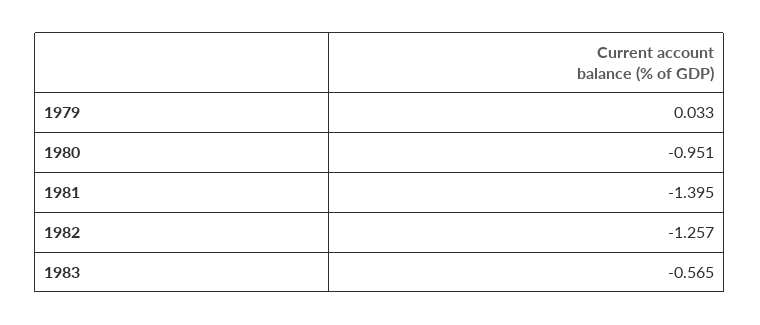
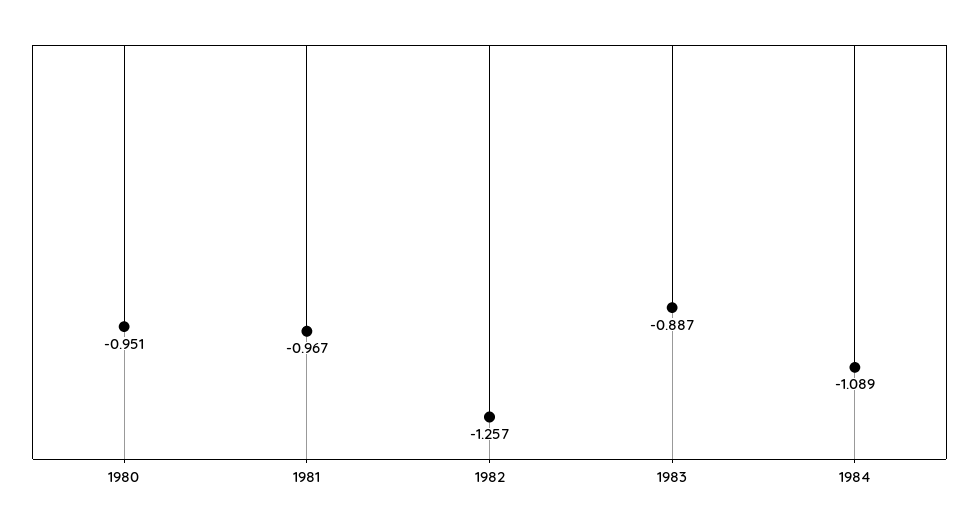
1979: 0.033 -> none
1981: -1.395 -> -0.967
1983: -0.565 -> -0.887
1984: none -> -1.089

